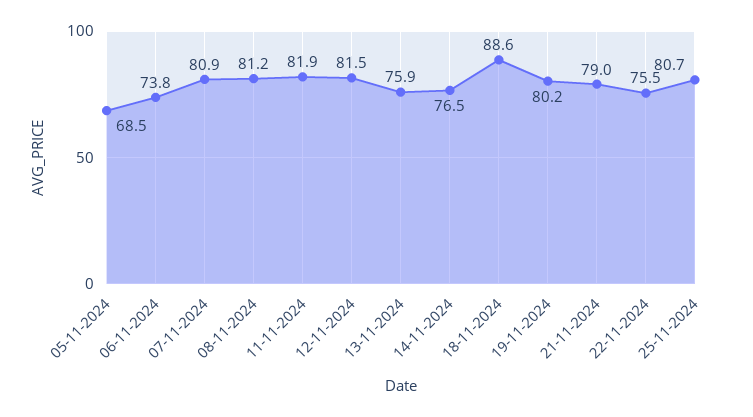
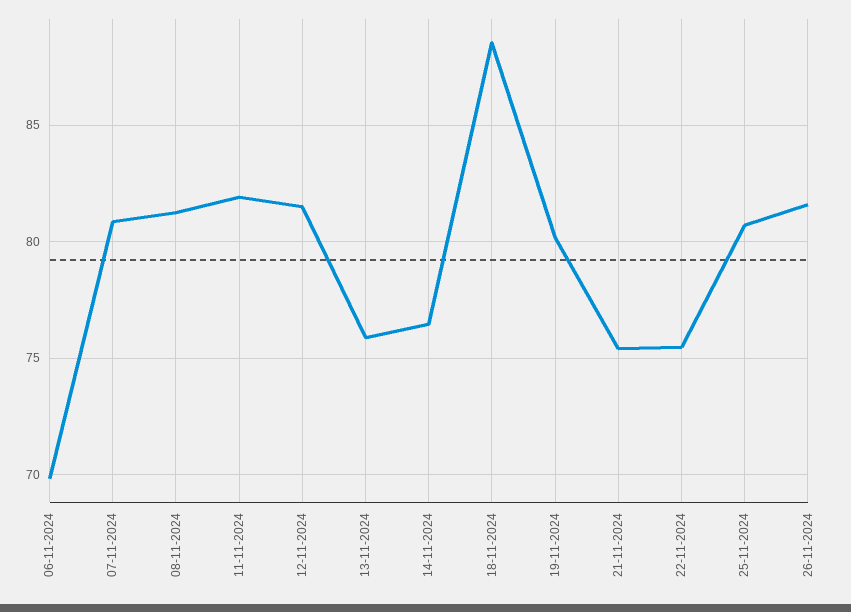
05-11-2024: 68.5 -> none
06-11-2024: 73.8 -> 70
21-11-2024: 79 -> 75.5
26-11-2024: none -> 81.5

